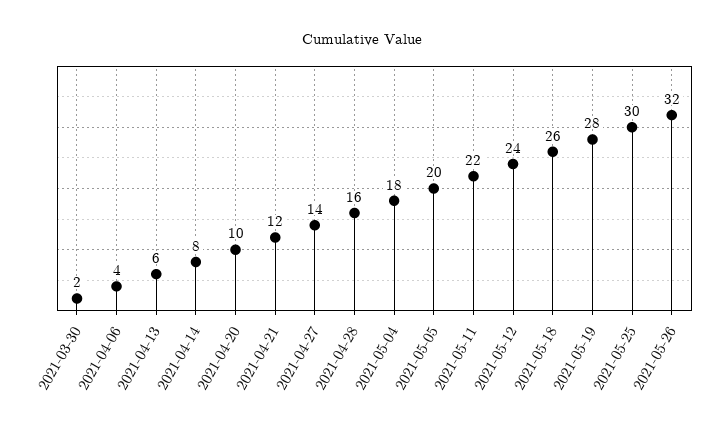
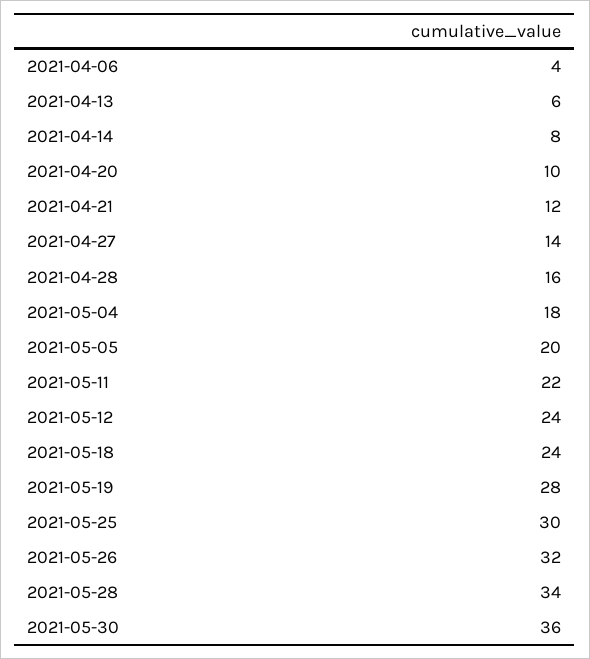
2021-03-30: 2 -> none
2021-05-18: 26 -> 24
2021-05-28: none -> 34
2021-05-30: none -> 36

